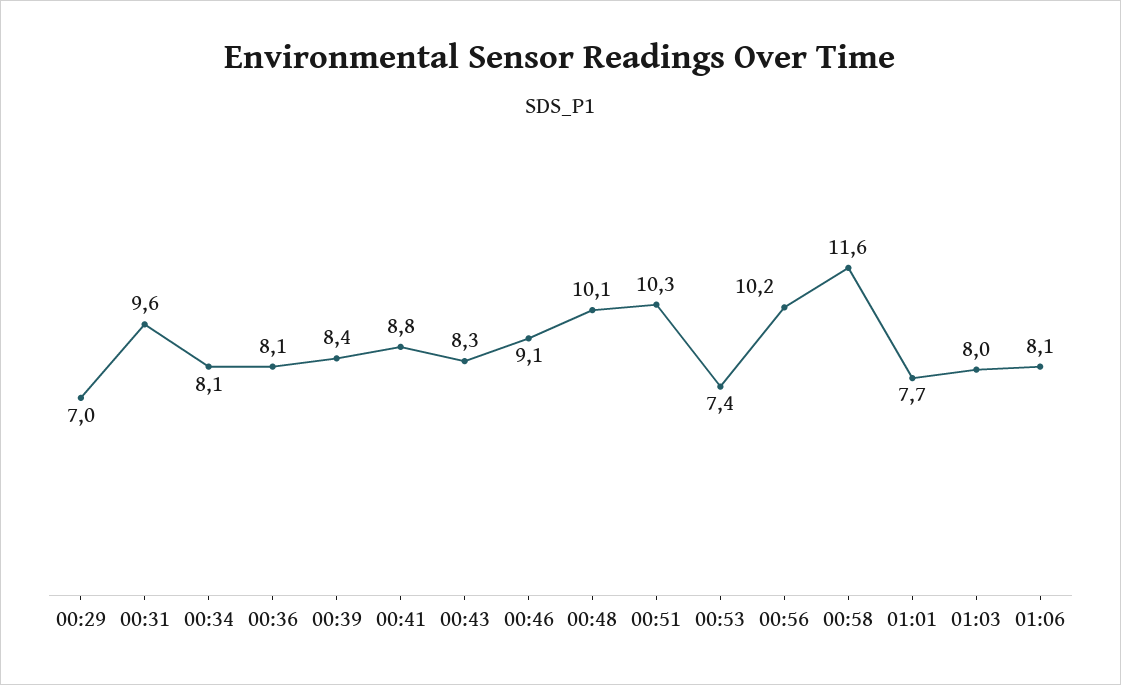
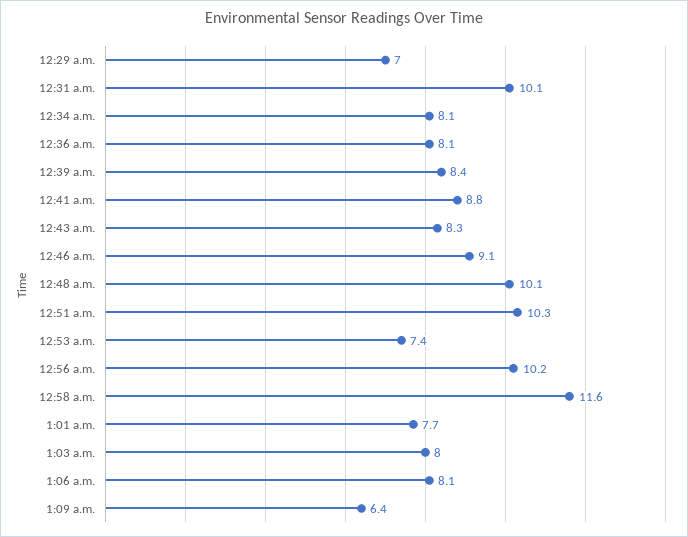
00:31: 9.6 -> 10.1
1:09 a.m.: none -> 6.4

